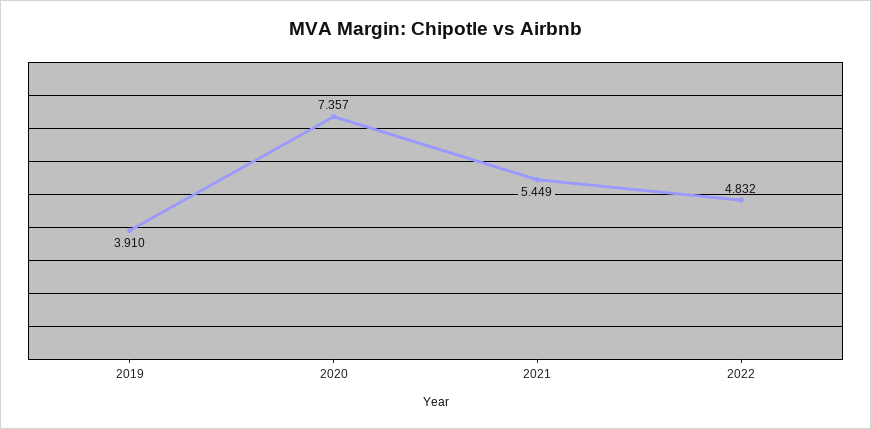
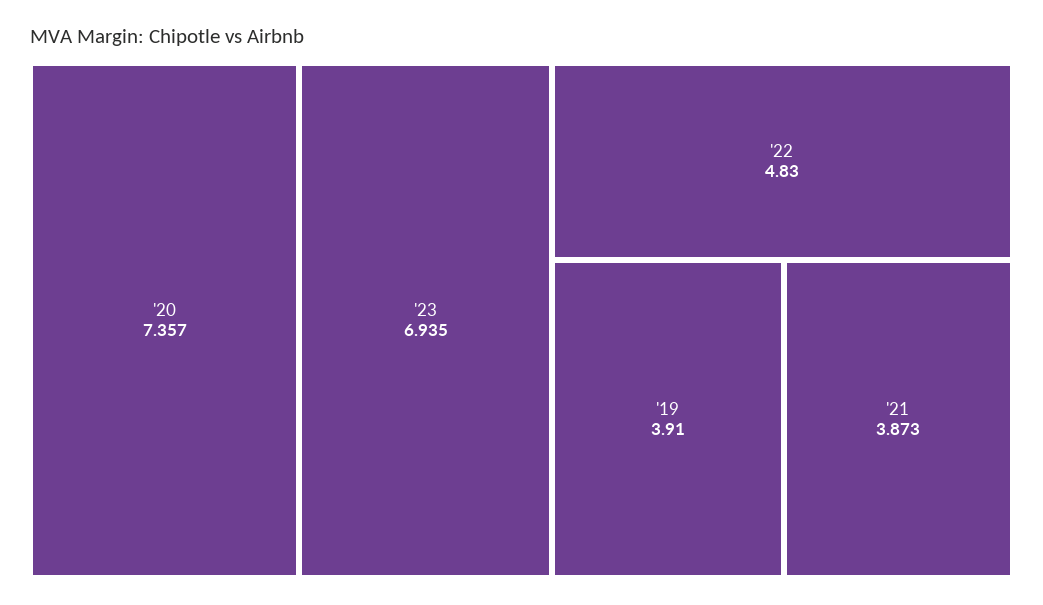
2021: 5.449 -> 3.873
2022: 4.832 -> 4.83
'23: none -> 6.935

